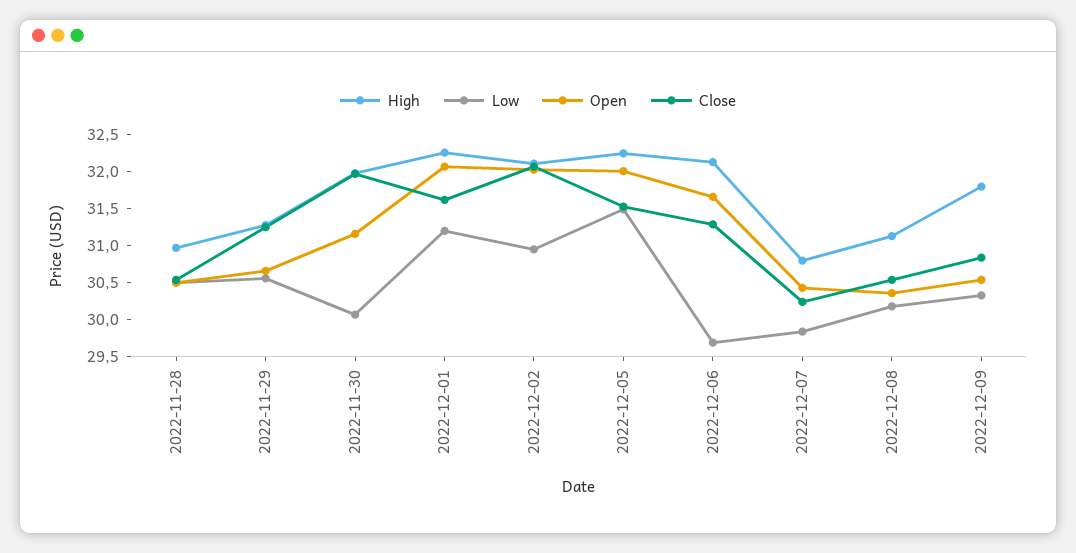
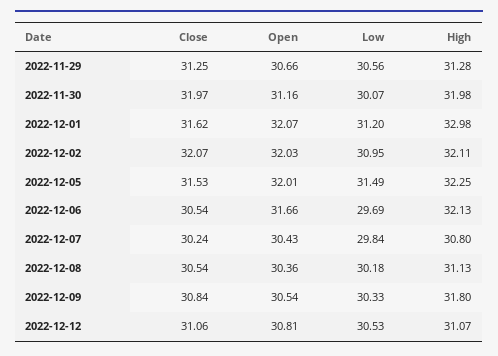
High, 2022-11-28: 31 -> none
Low, 2022-11-28: 30.5 -> none
Open, 2022-11-28: 30.5 -> none
Close, 2022-11-28: 30.5 -> none
High, 2022-12-01: 32.25 -> 32.98
Close, 2022-12-06: 31.25 -> 30.54
Close, 2022-12-12: none -> 31.06
Open, 2022-12-12: none -> 30.81
Low, 2022-12-12: none -> 30.53
High, 2022-12-12: none -> 31.07

